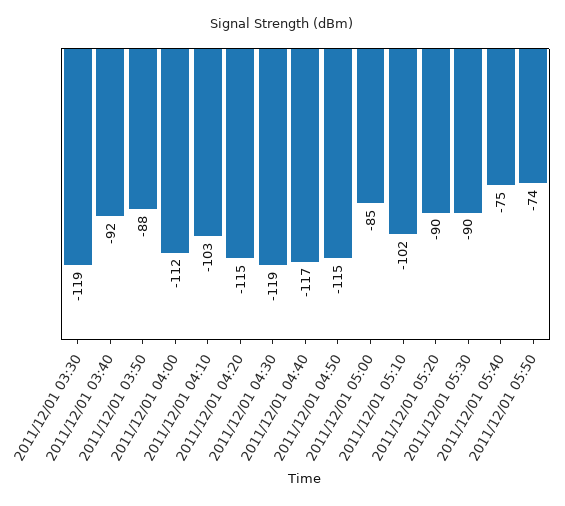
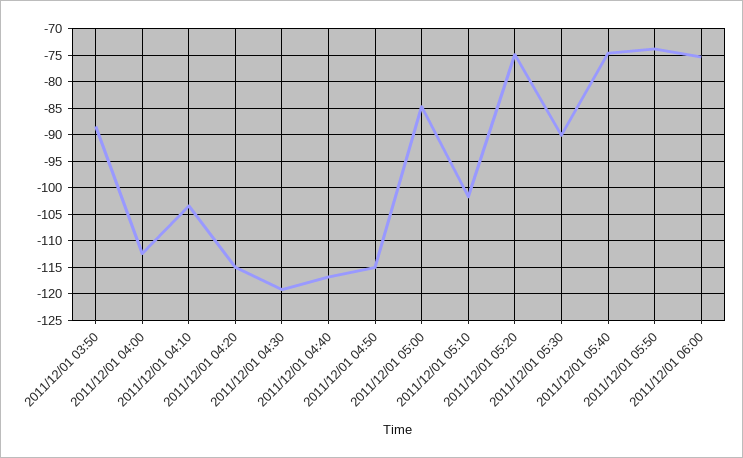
2011/12/01 03:30: -119 -> none
2011/12/01 03:40: -92 -> none
2011/12/01 05:20: -90 -> -75
2011/12/01 06:00: none -> -75

